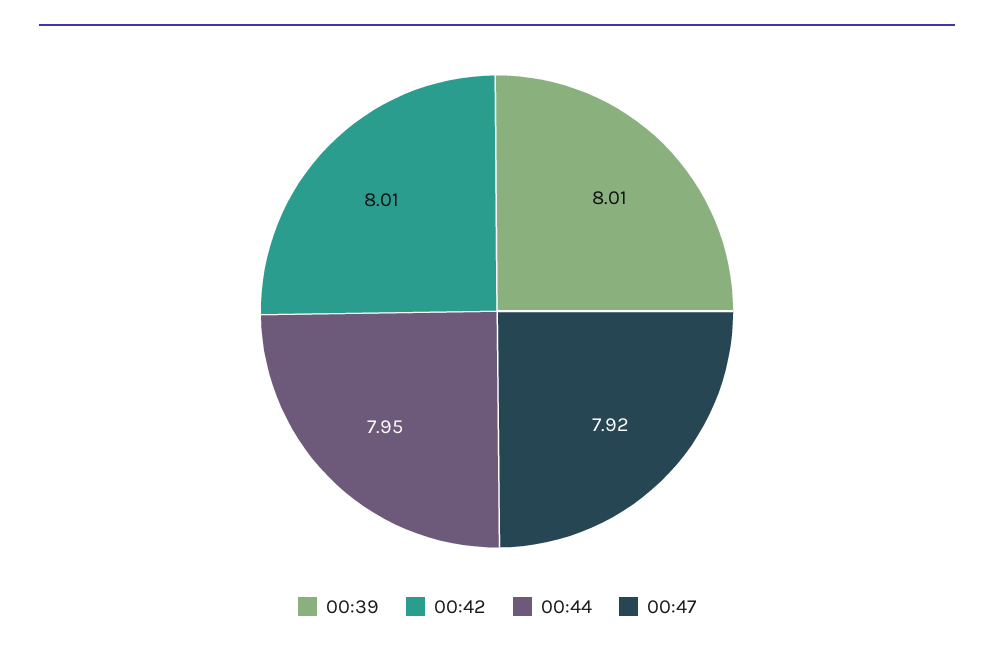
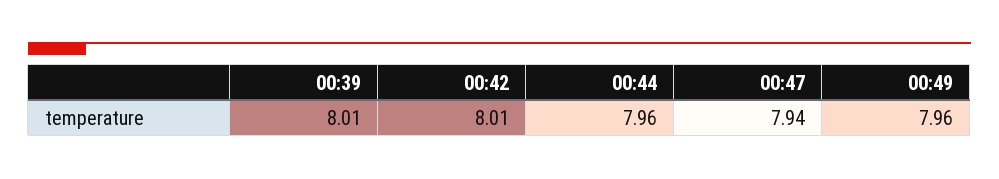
00:44: 7.95 -> 7.96
00:47: 7.92 -> 7.94
00:49: none -> 7.96

